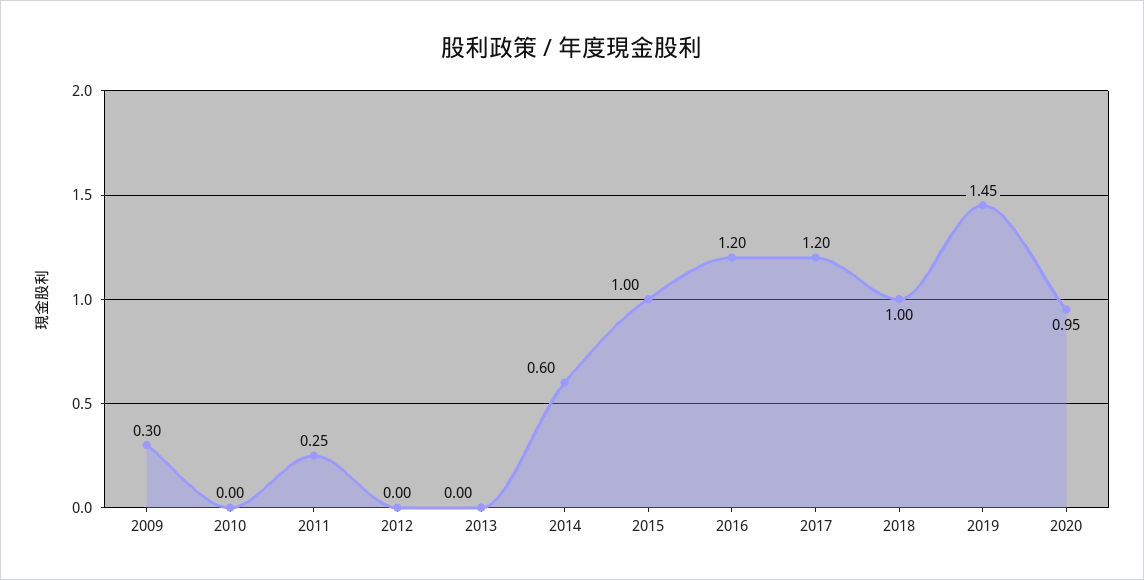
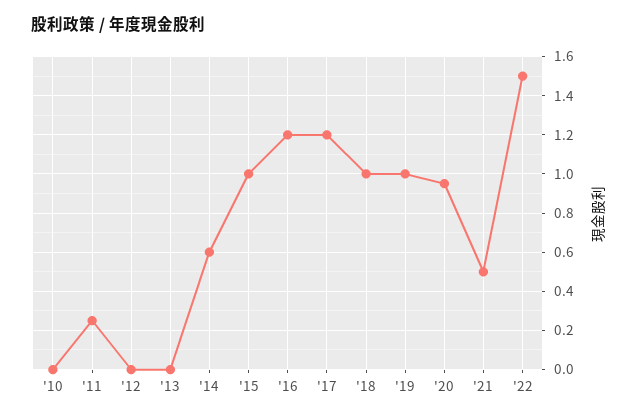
2009: 0.3 -> none
2019: 1.45 -> 1
'21: none -> 0.5
'22: none -> 1.5

